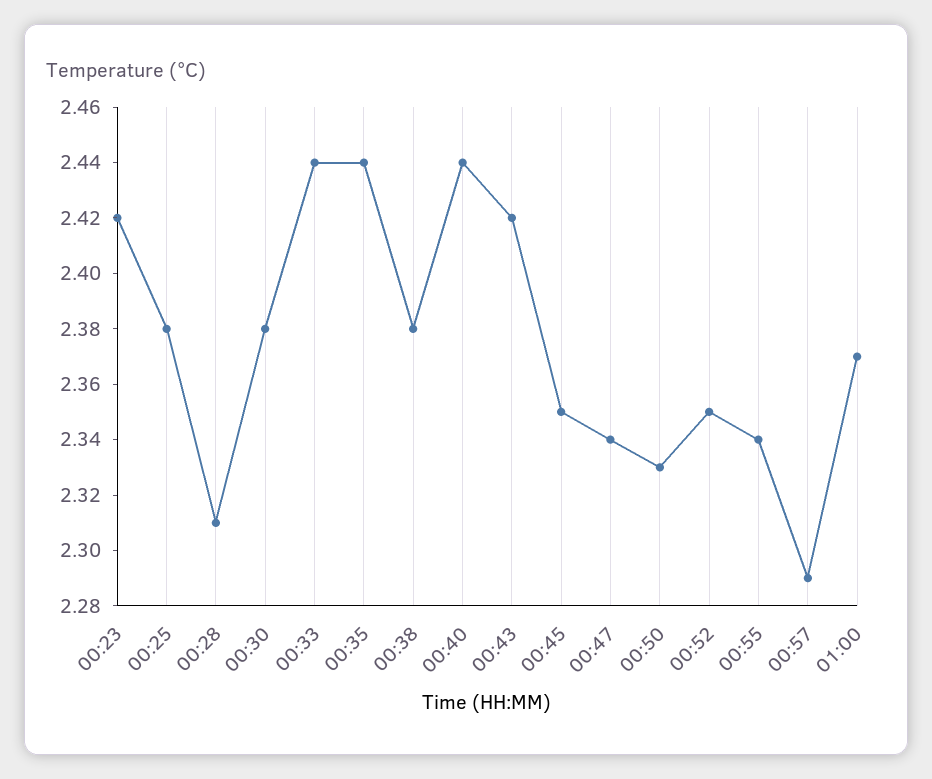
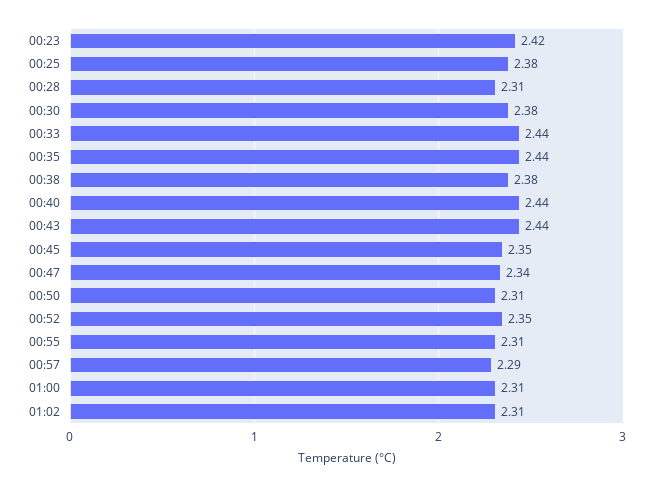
00:43: 2.42 -> 2.44
00:50: 2.33 -> 2.31
00:55: 2.34 -> 2.31
01:00: 2.37 -> 2.31
01:02: none -> 2.31

